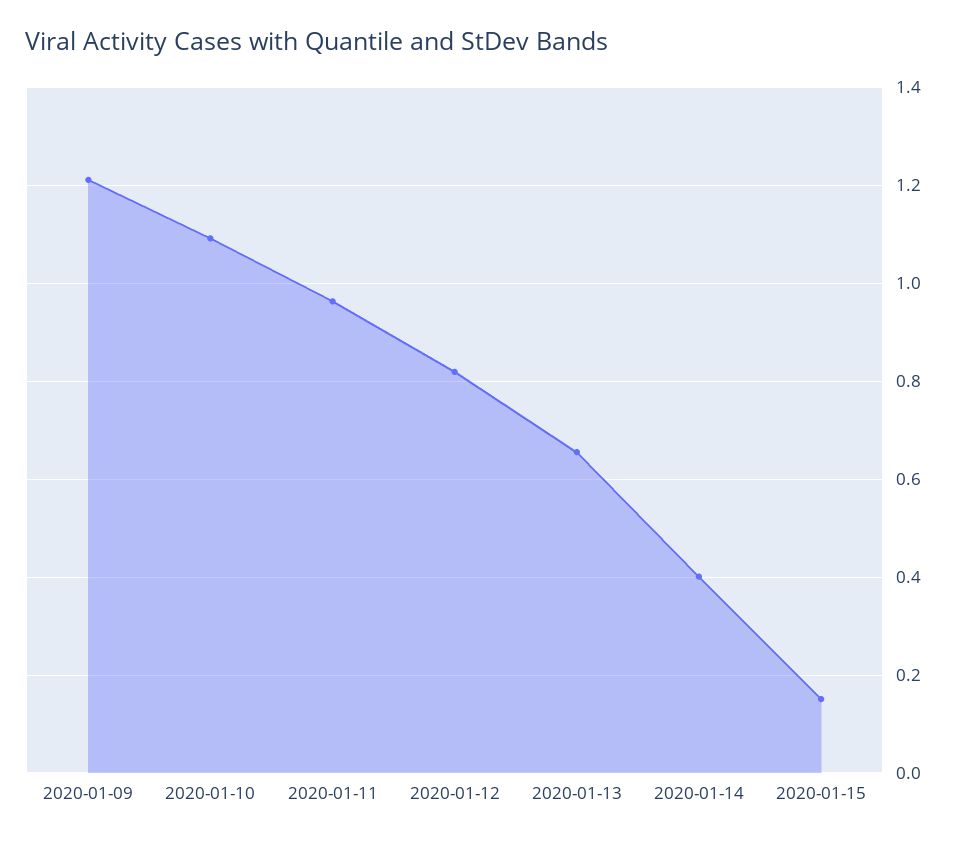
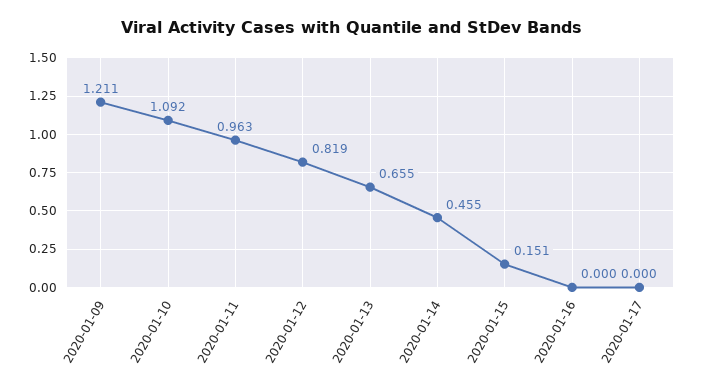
2020-01-14: 0.4 -> 0.455
2020-01-16: none -> 0
2020-01-17: none -> 0

